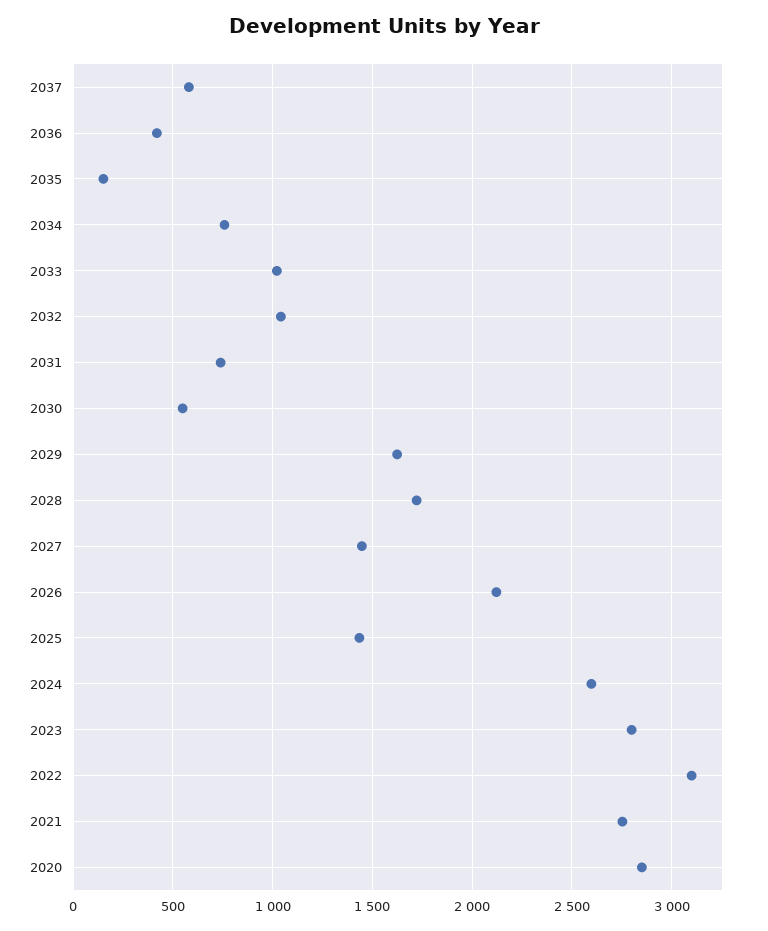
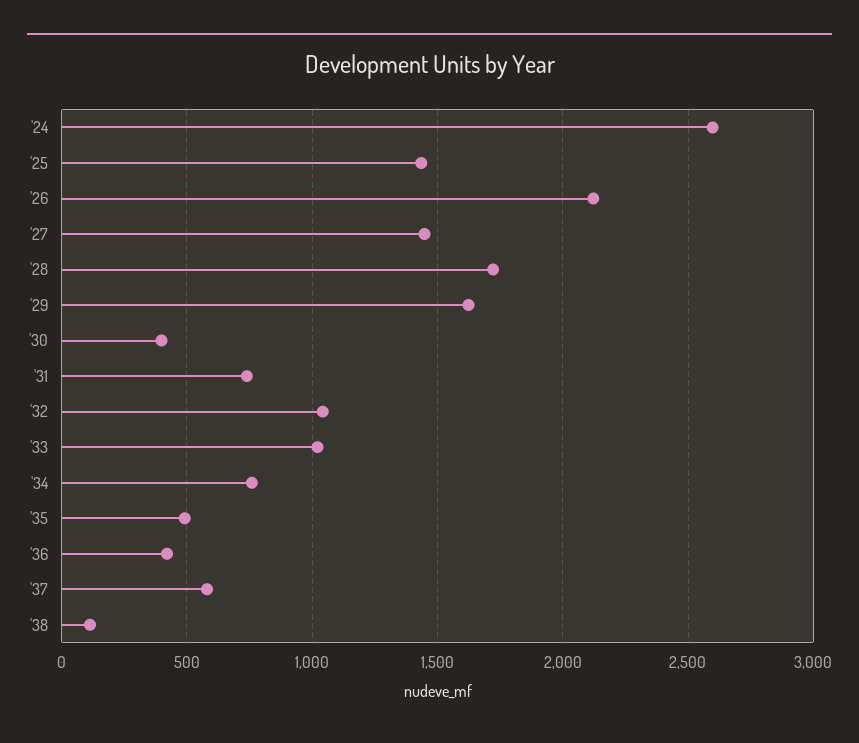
2035: 150 -> 500
2030: 550 -> 400
2023: 2800 -> none
2022: 3100 -> none
2021: 2750 -> none
2020: 2850 -> none
'38: none -> 100

